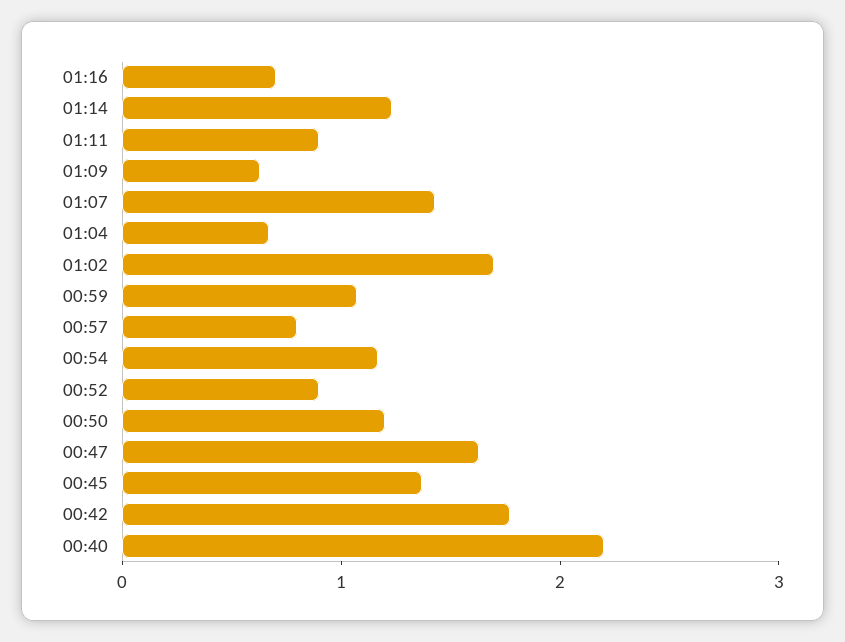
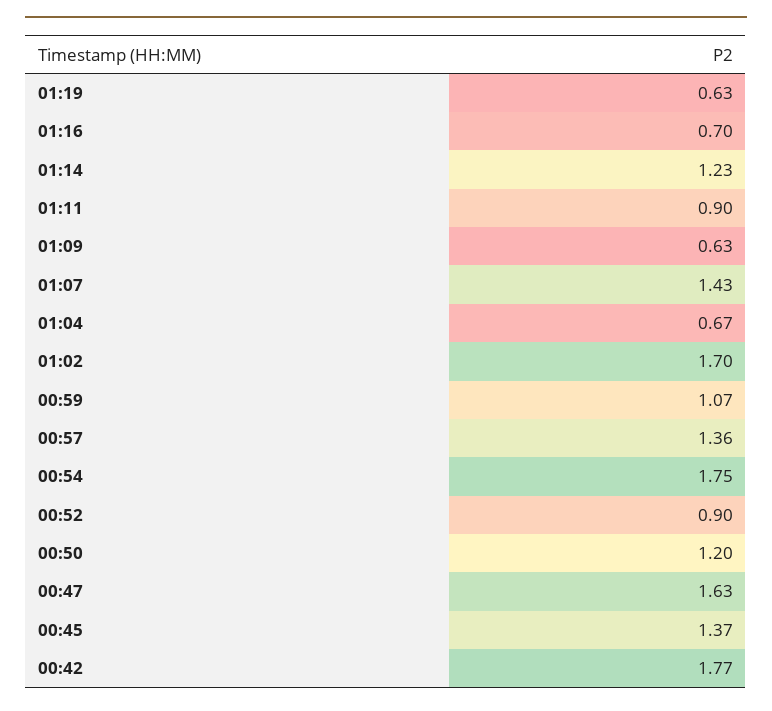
00:57: 0.8 -> 1.36
00:54: 1.2 -> 1.75
00:40: 2.2 -> none
01:19: none -> 0.63

